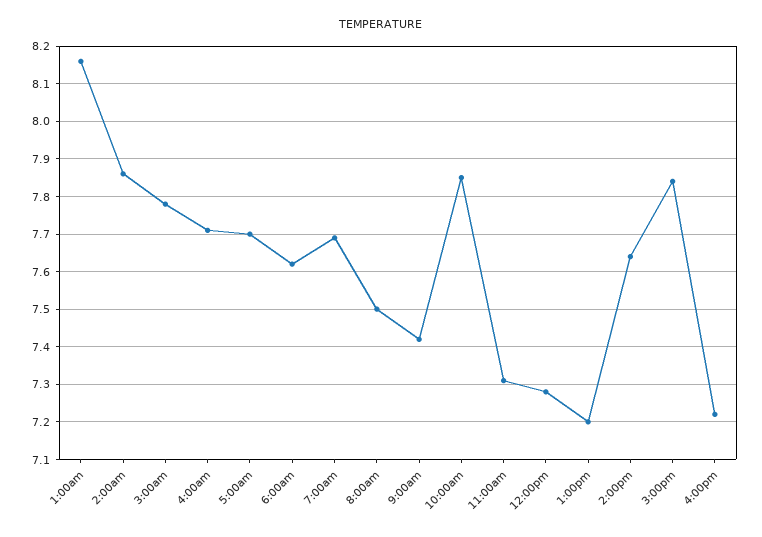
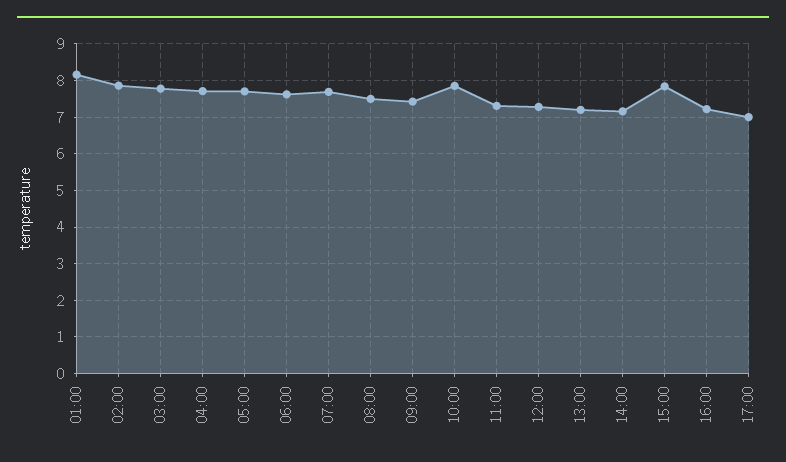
2:00pm: 7.65 -> 7.2
17:00: none -> 7

